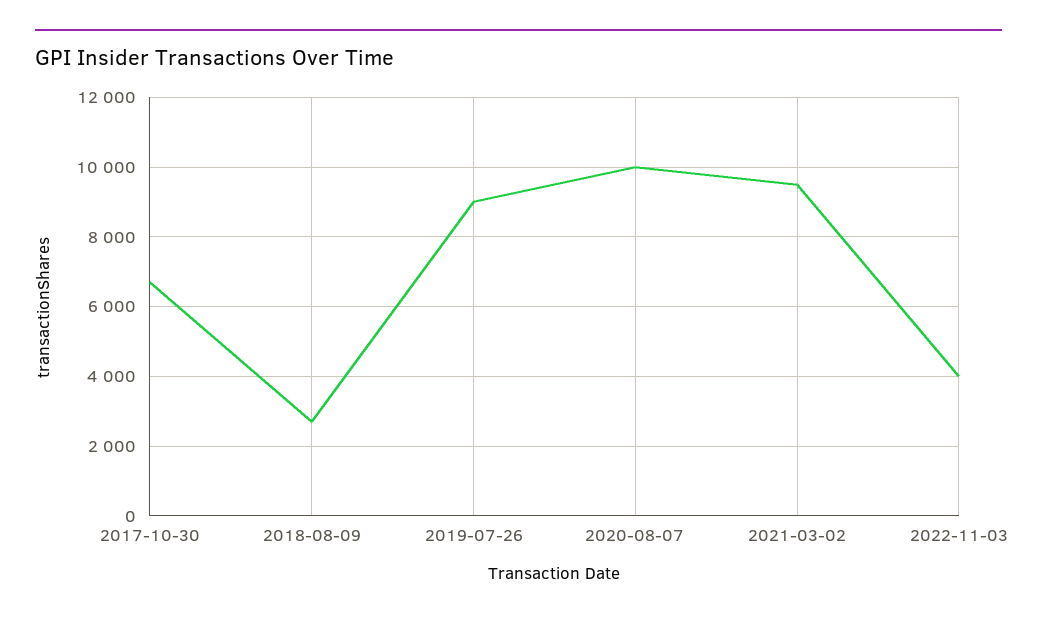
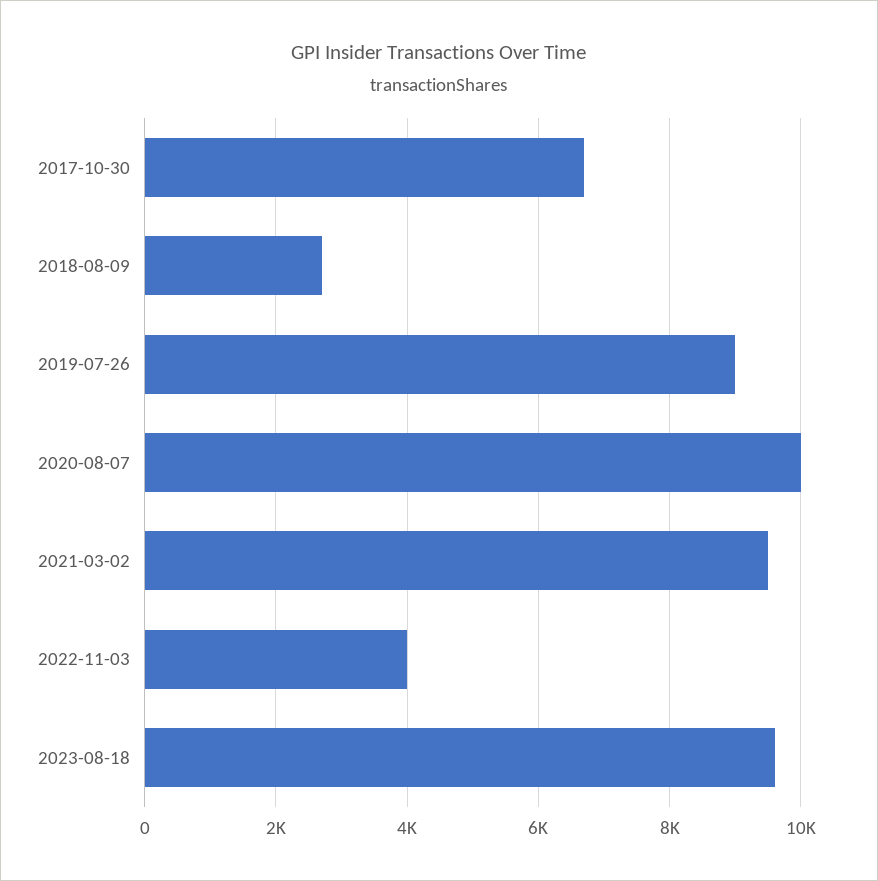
2023-08-18: none -> 9600

